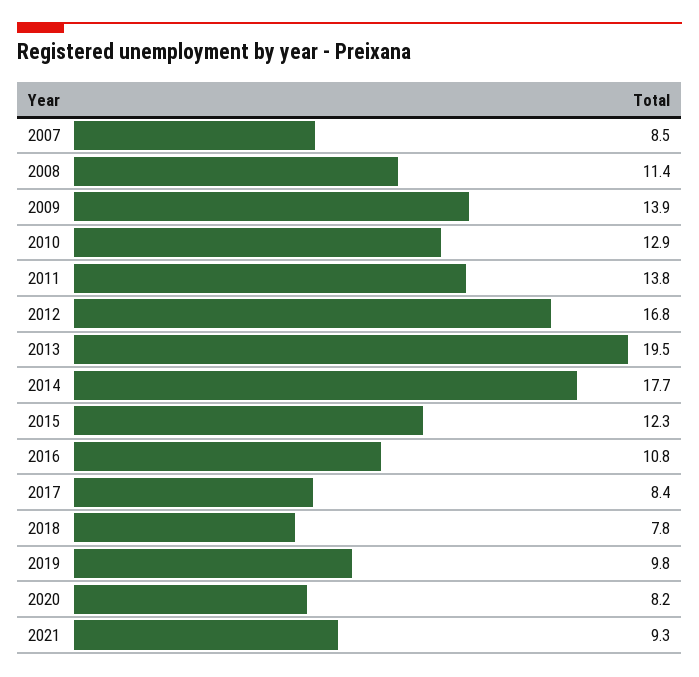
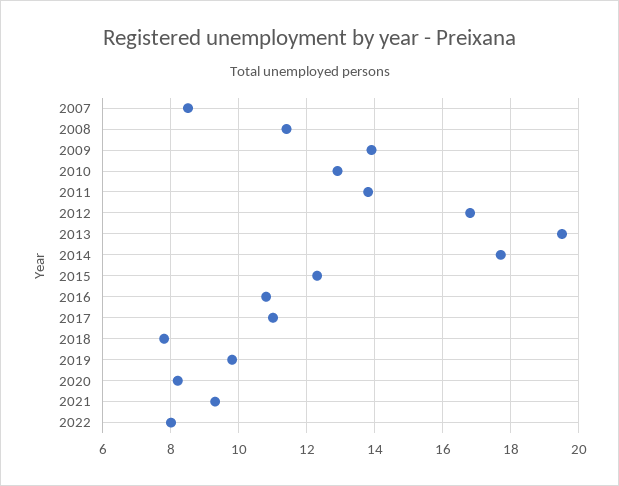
2017: 8.4 -> 11
2022: none -> 8

